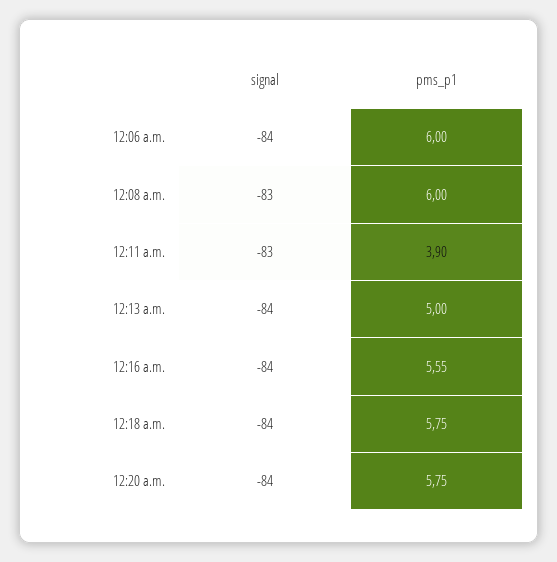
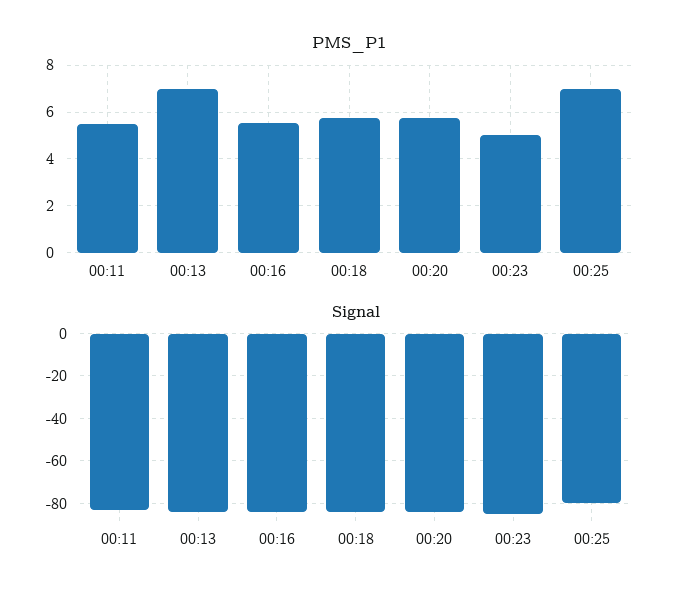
signal, 12:06 a.m.: -84 -> none
pms_p1, 12:06 a.m.: 6 -> none
signal, 12:08 a.m.: -83 -> none
pms_p1, 12:08 a.m.: 6 -> none
pms_p1, 12:11 a.m.: 3.9 -> 5.5
pms_p1, 12:13 a.m.: 5 -> 7
pms_p1, 00:23: none -> 5
pms_p1, 00:25: none -> 7
signal, 00:23: none -> -85
signal, 00:25: none -> -80

